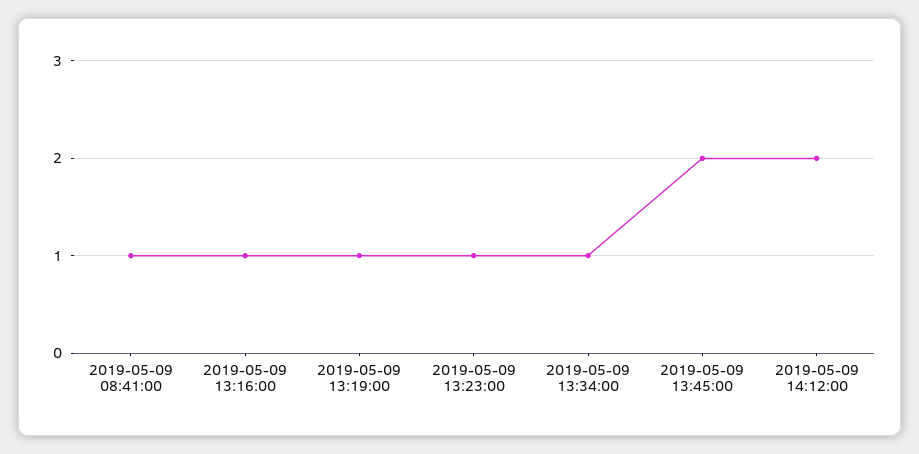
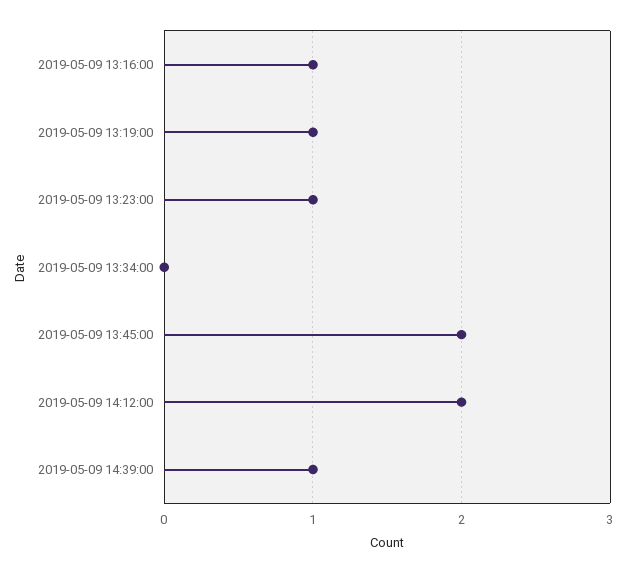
2019-05-09 08:41:00: 1 -> none
2019-05-09 13:34:00: 1 -> 0
2019-05-09 14:39:00: none -> 1

